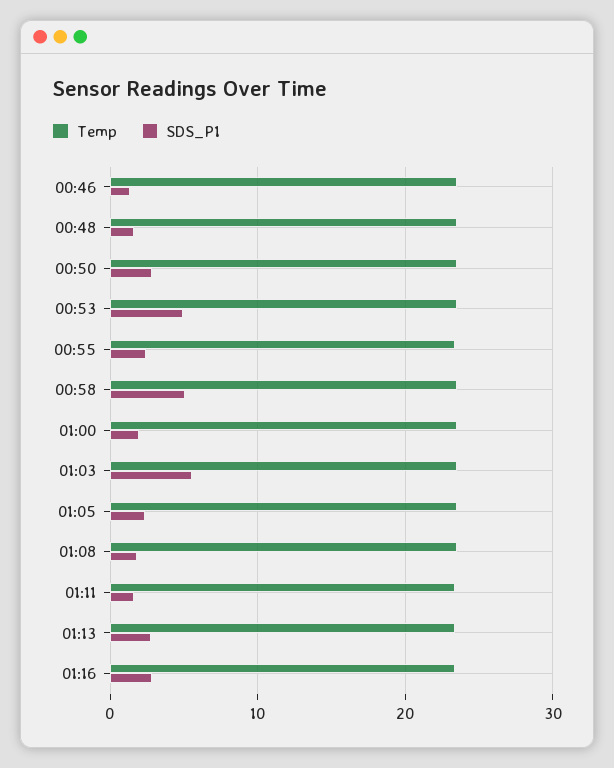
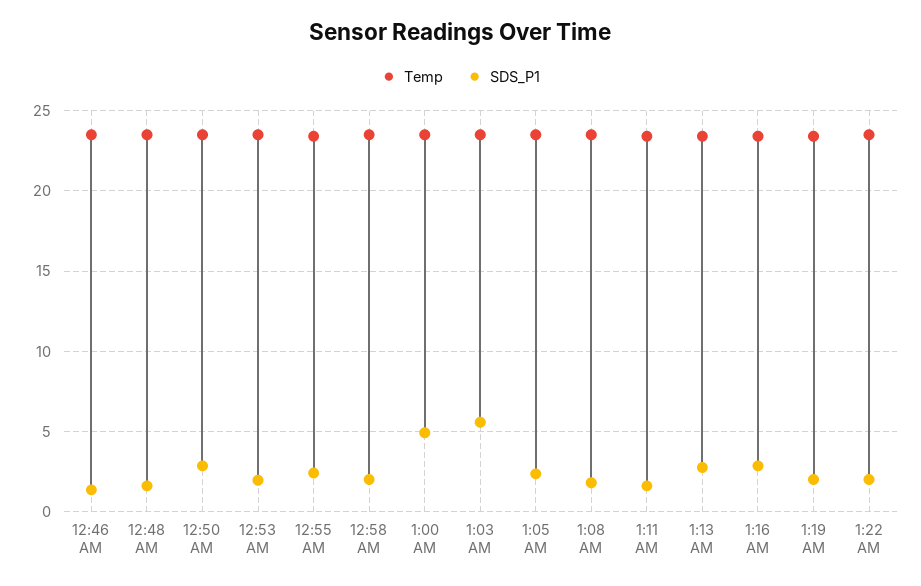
SDS_P1, 00:53: 5 -> 2
SDS_P1, 00:58: 5 -> 2
SDS_P1, 01:00: 2 -> 5
Temp, 1:19 AM: none -> 23.5
SDS_P1, 1:19 AM: none -> 2
Temp, 1:22 AM: none -> 23.5
SDS_P1, 1:22 AM: none -> 2

